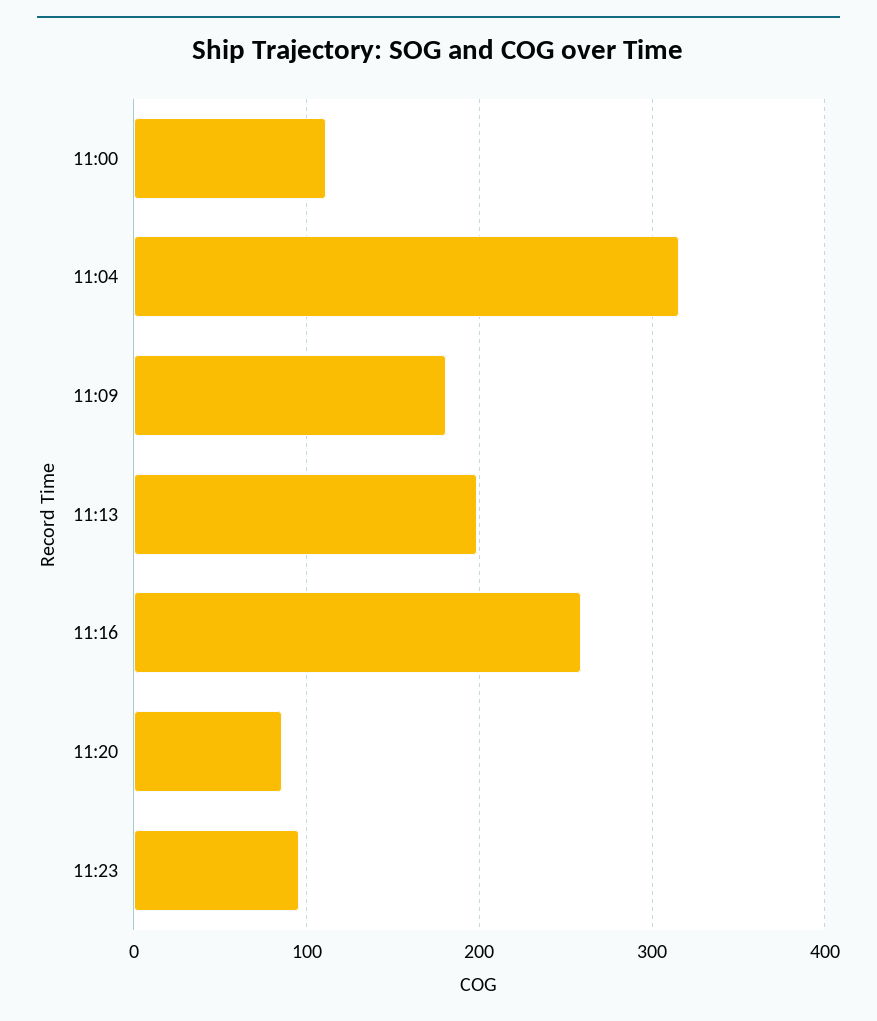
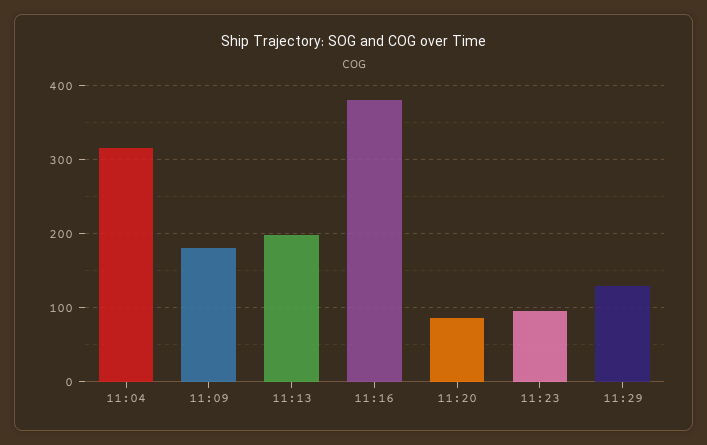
11:00: 110 -> none
11:16: 260 -> 380
11:29: none -> 130

